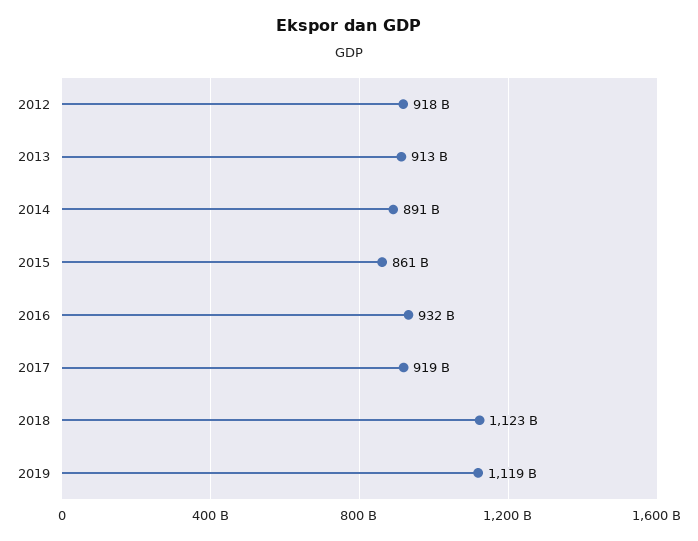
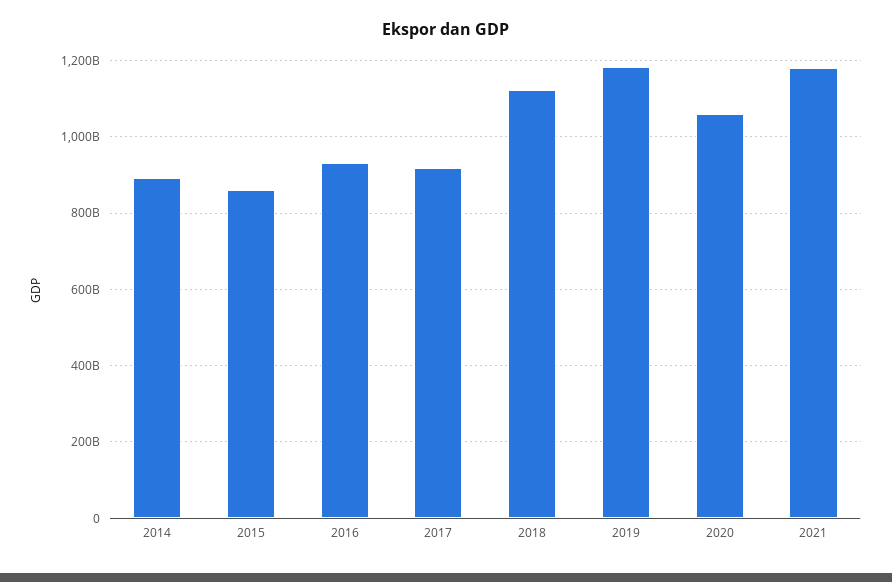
2012: 918000000000 -> none
2013: 913000000000 -> none
2019: 1119000000000 -> 1180000000000
2020: none -> 1060000000000
2021: none -> 1180000000000

